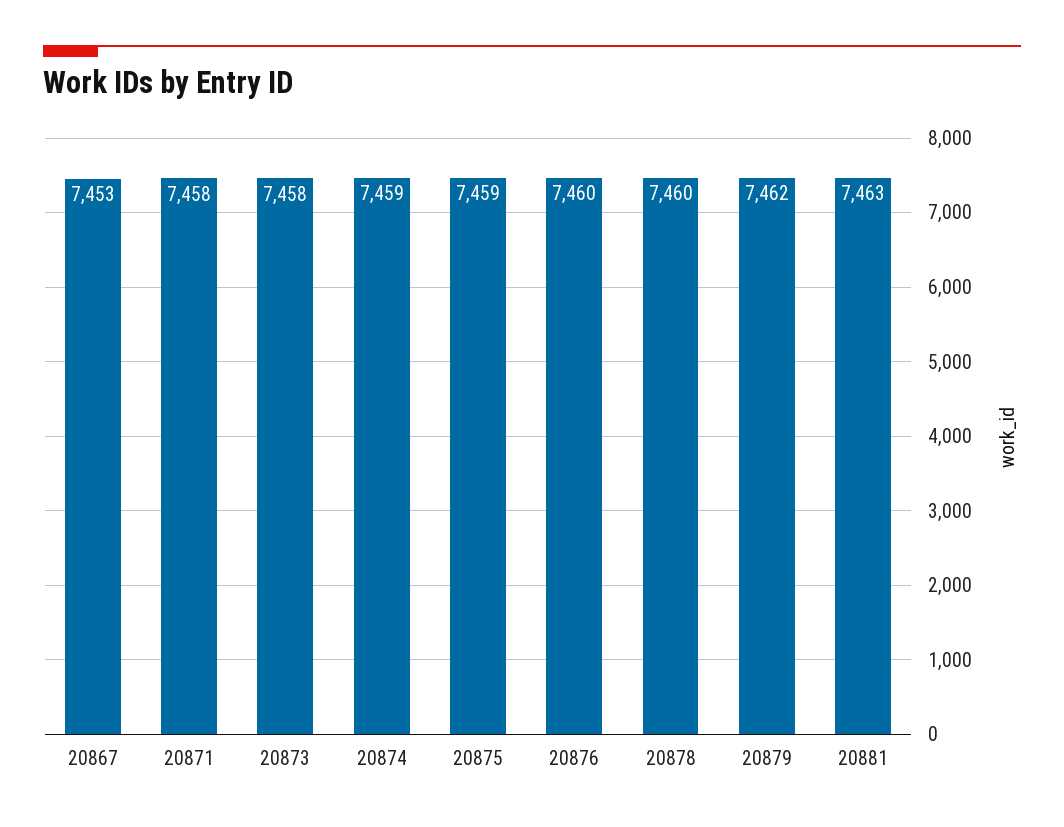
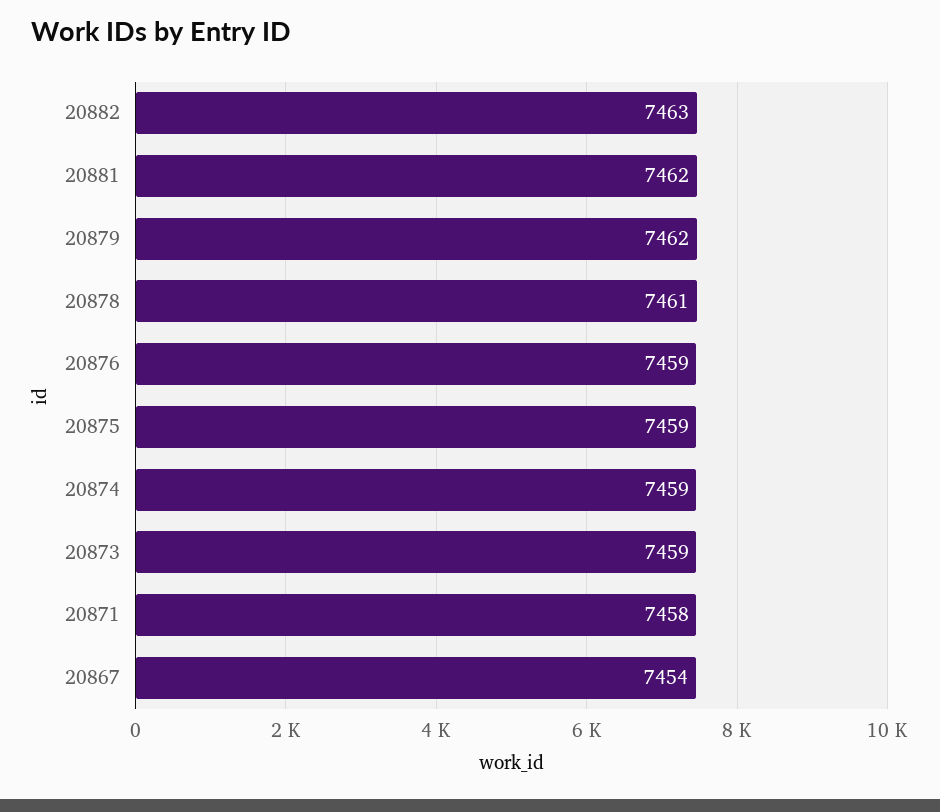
20867: 7453 -> 7454
20873: 7458 -> 7459
20876: 7460 -> 7459
20878: 7460 -> 7461
20881: 7463 -> 7462
20882: none -> 7463

